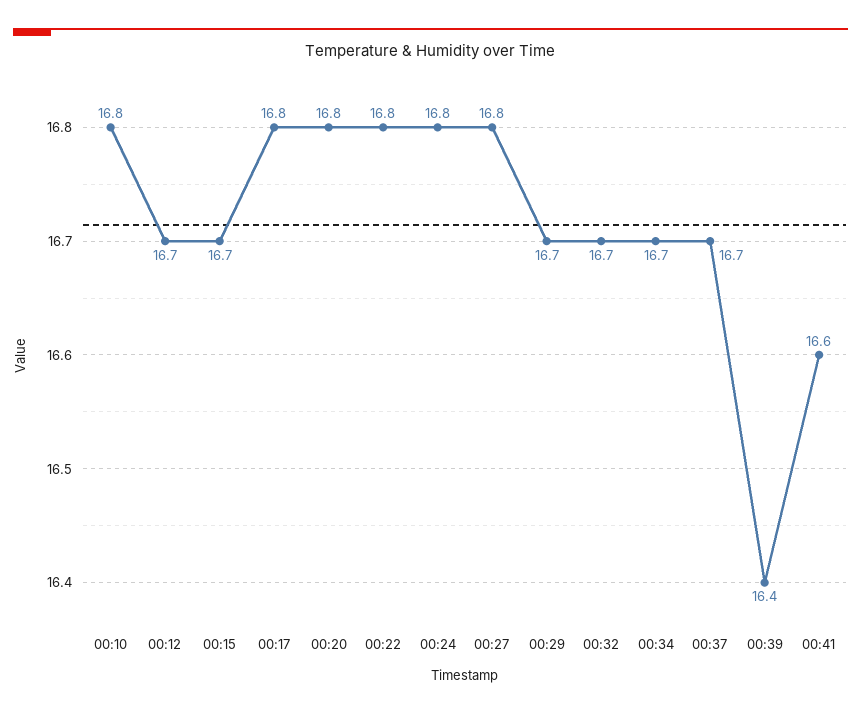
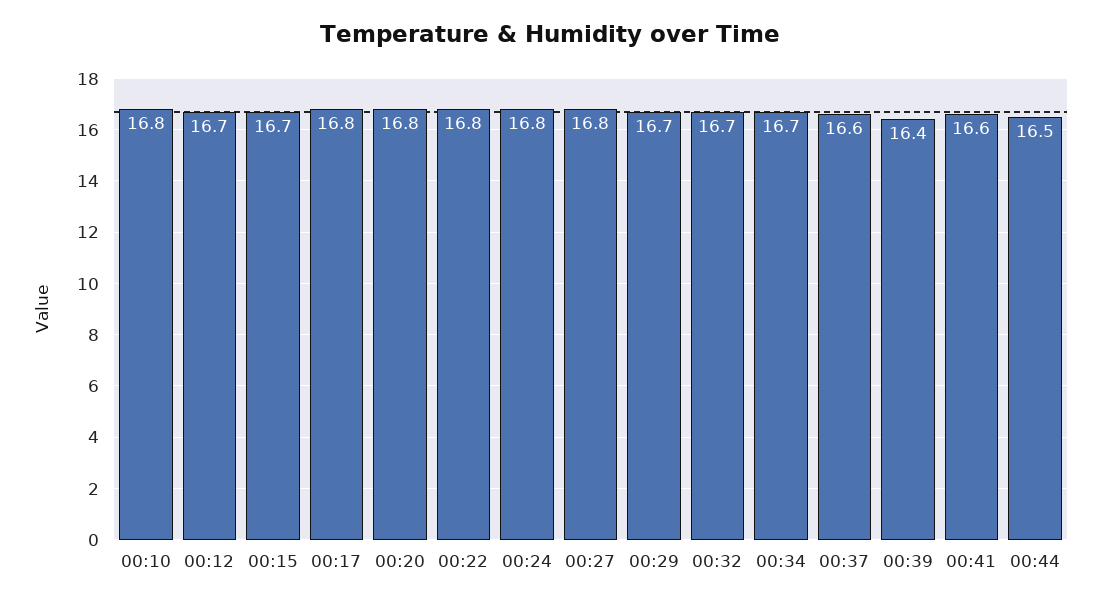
00:37: 16.7 -> 16.6
00:44: none -> 16.5

